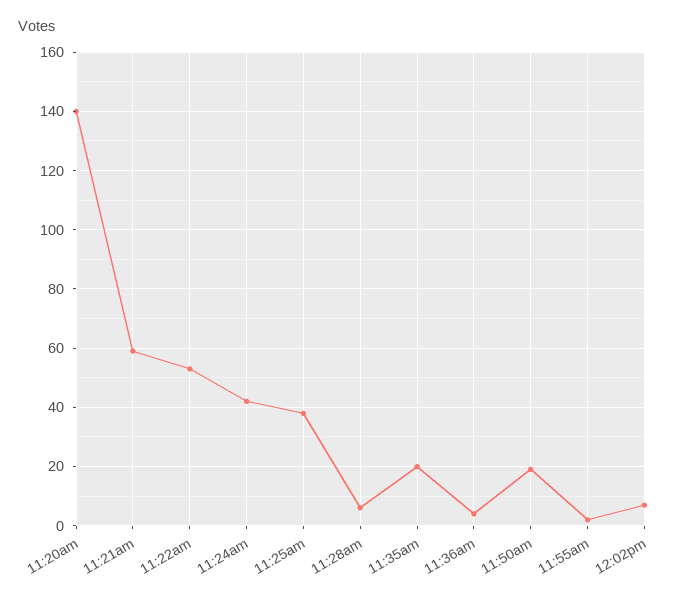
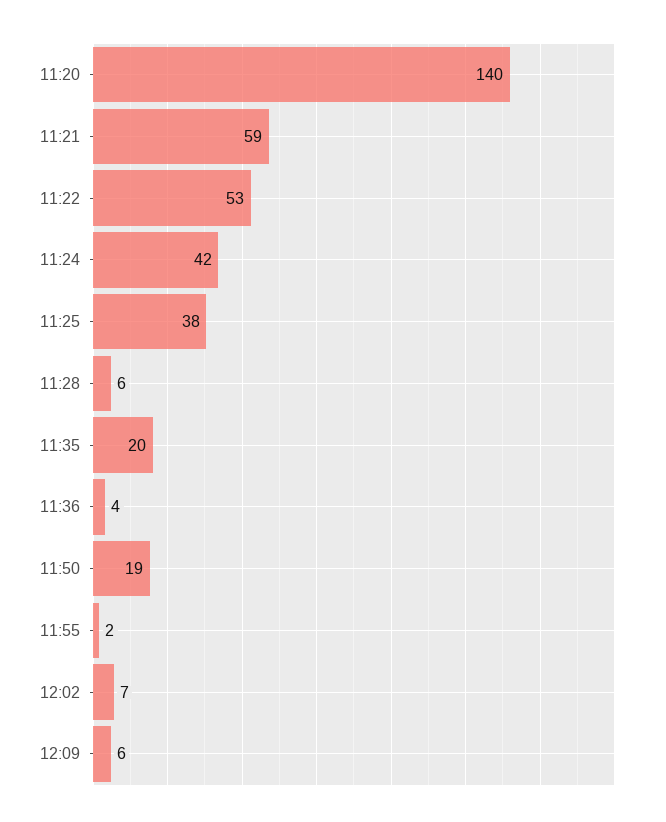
12:09: none -> 6

